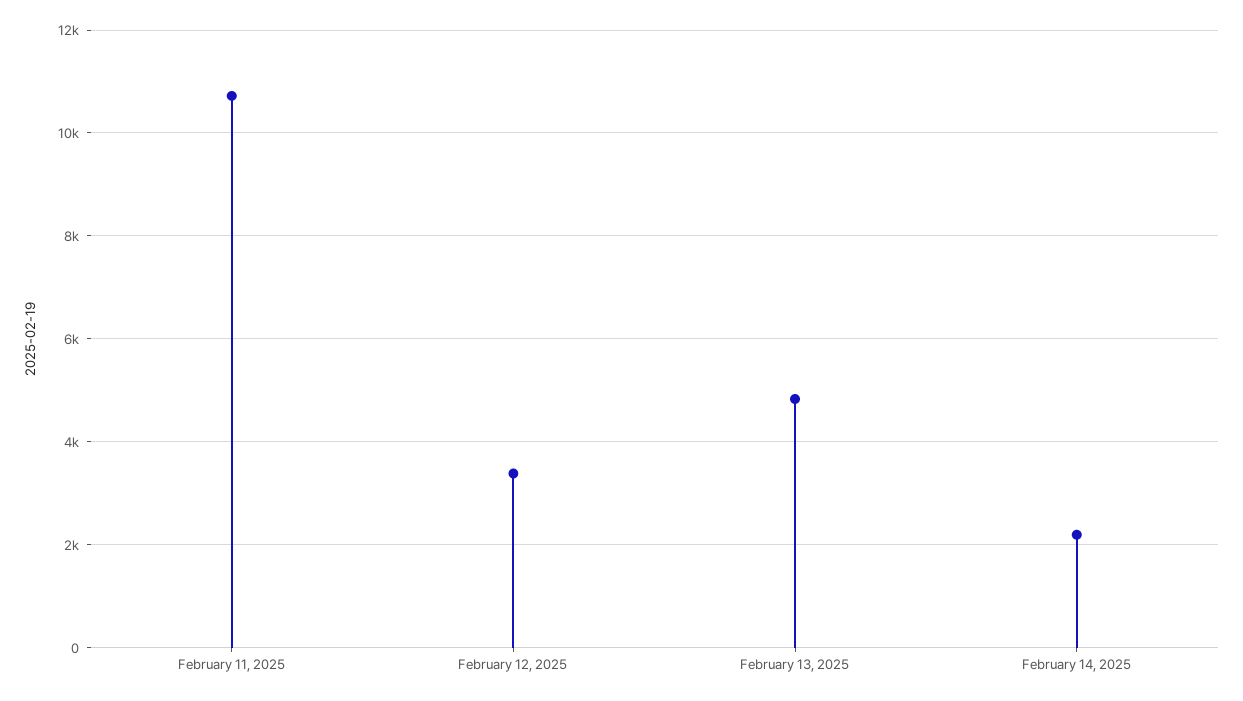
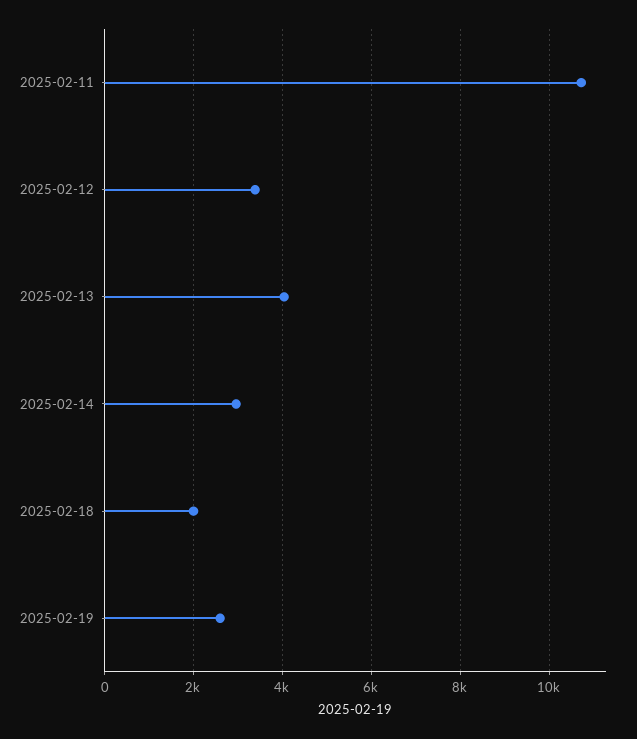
February 13, 2025: 4800 -> 4000
February 14, 2025: 2200 -> 3000
2025-02-18: none -> 2000
2025-02-19: none -> 2600

